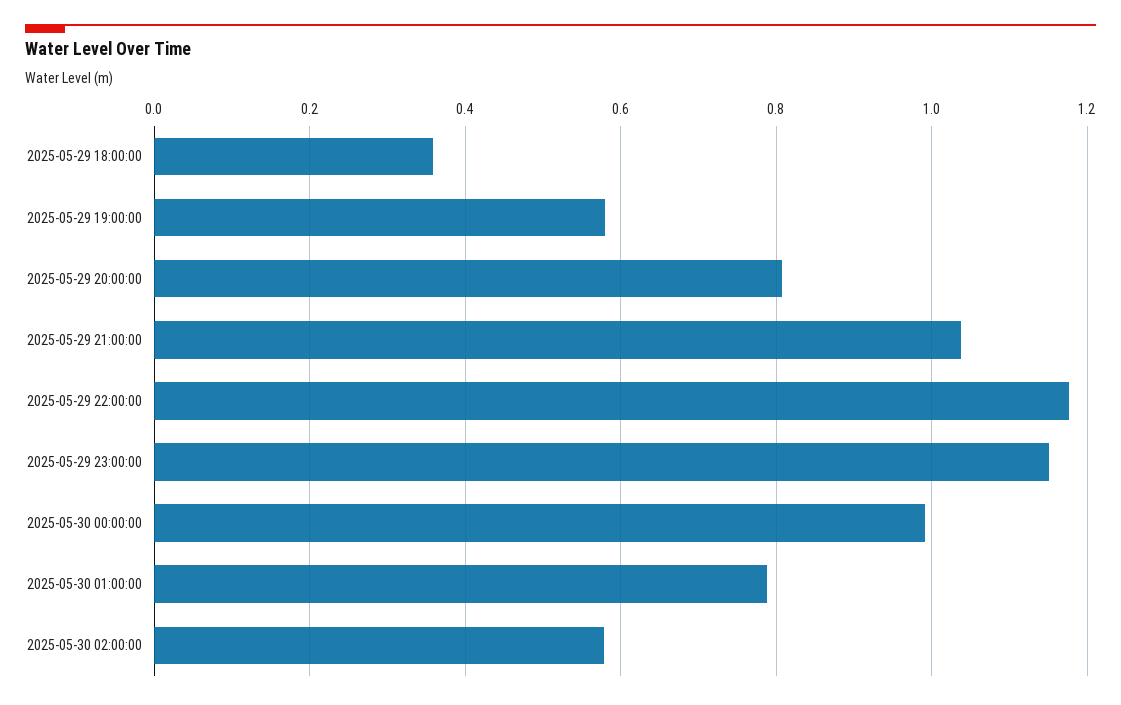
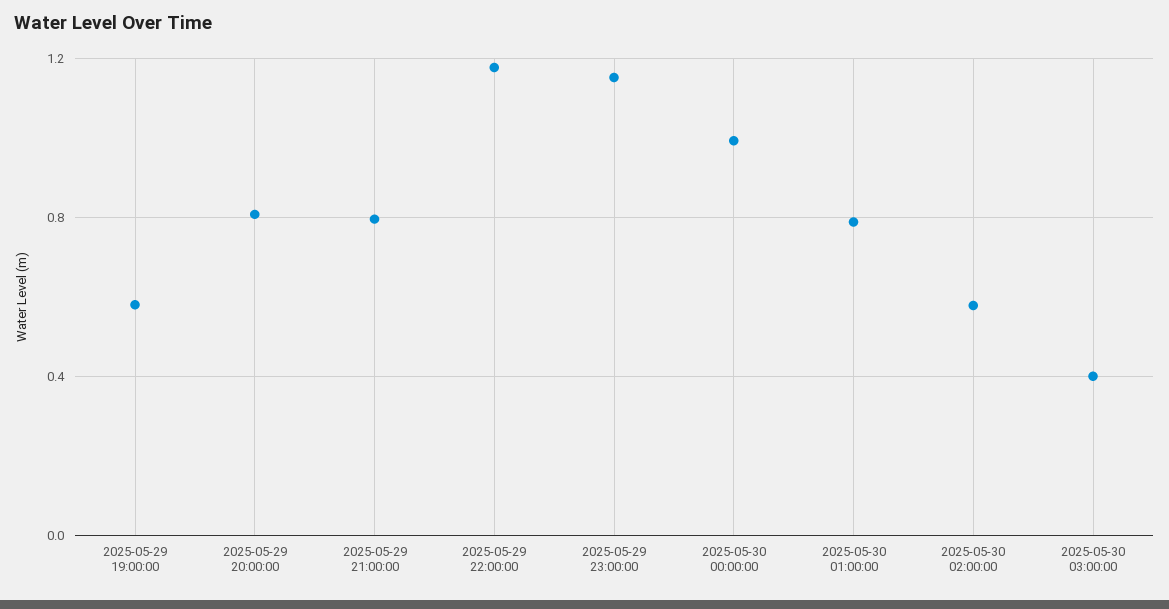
2025-05-29 18:00:00: 0.36 -> none
2025-05-29 21:00:00: 1.04 -> 0.8
2025-05-30 03:00:00: none -> 0.4

